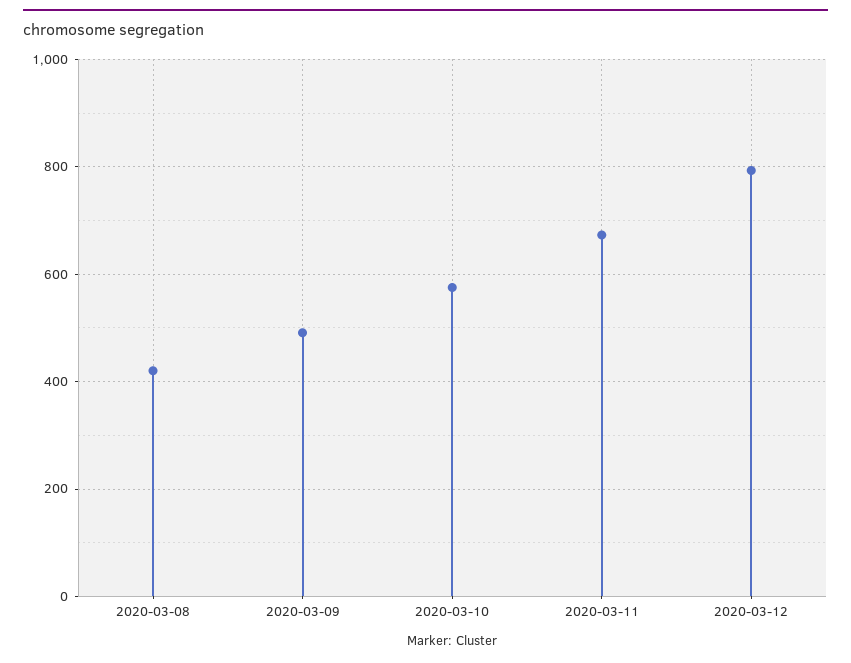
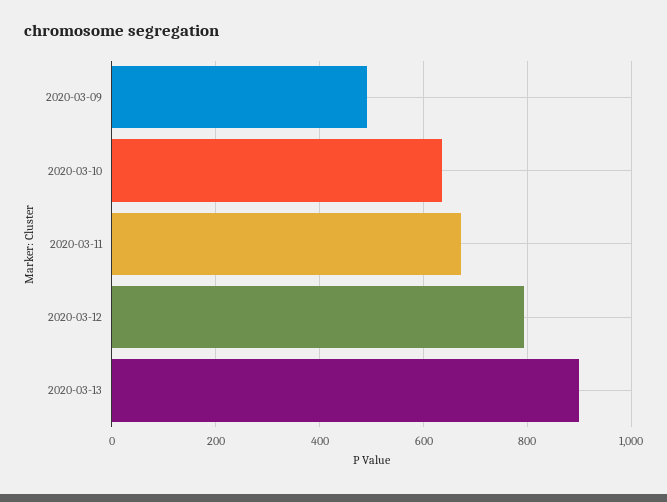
2020-03-08: 420 -> none
2020-03-10: 580 -> 640
2020-03-13: none -> 900

